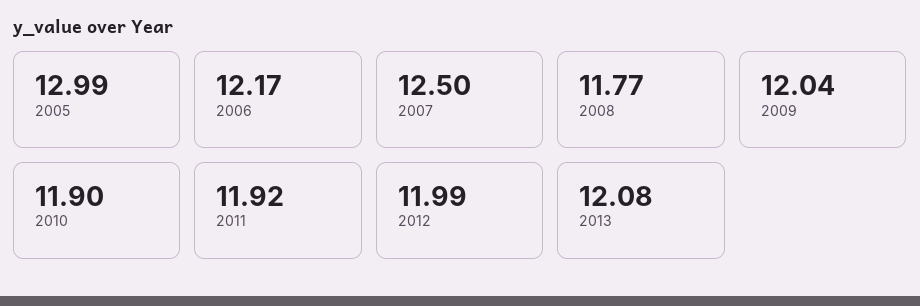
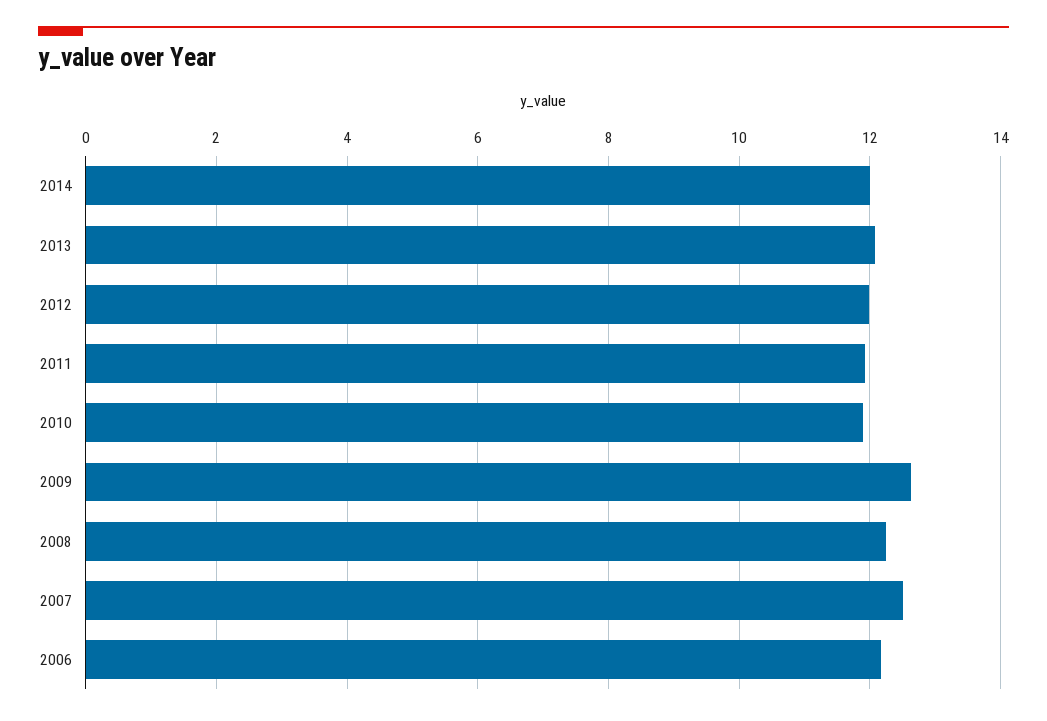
2005: 12.99 -> none
2008: 11.77 -> 12.2
2009: 12.04 -> 12.6
2014: none -> 12

